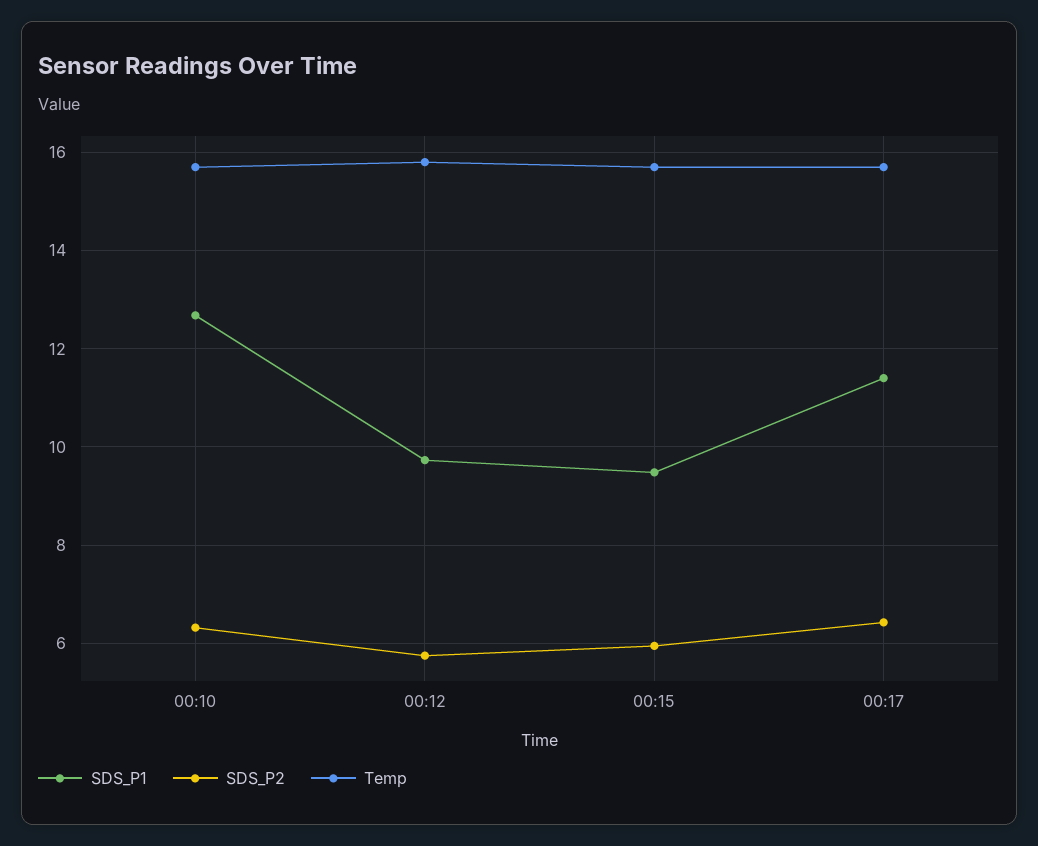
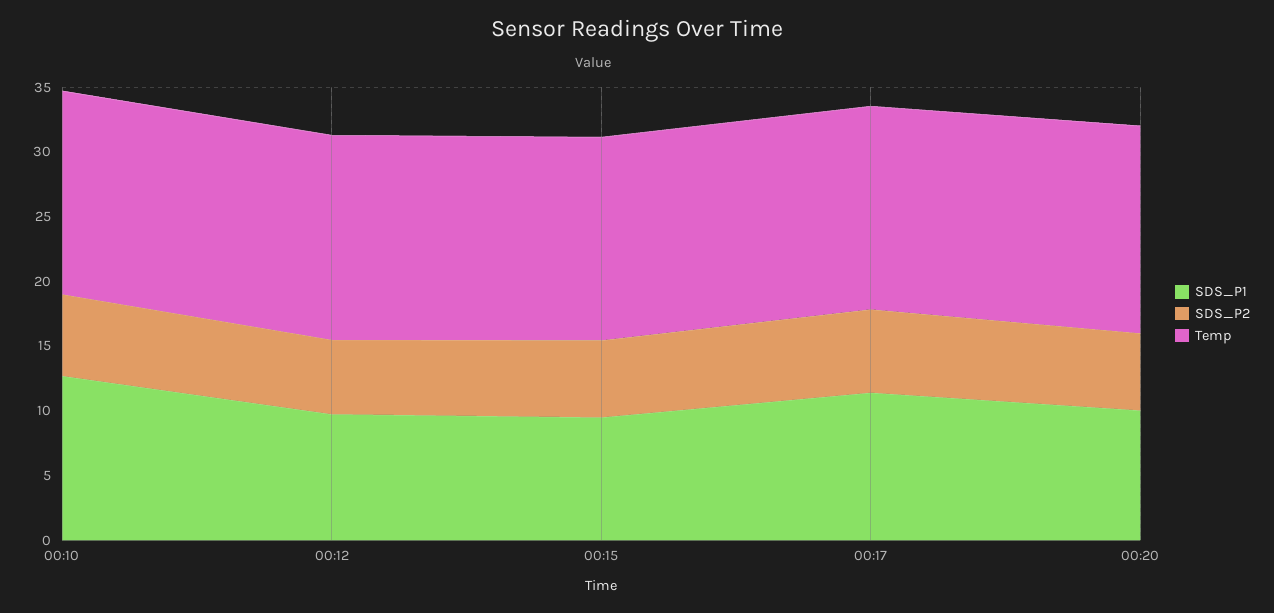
SDS_P1, 00:20: none -> 10
SDS_P2, 00:20: none -> 6
Temp, 00:20: none -> 16

